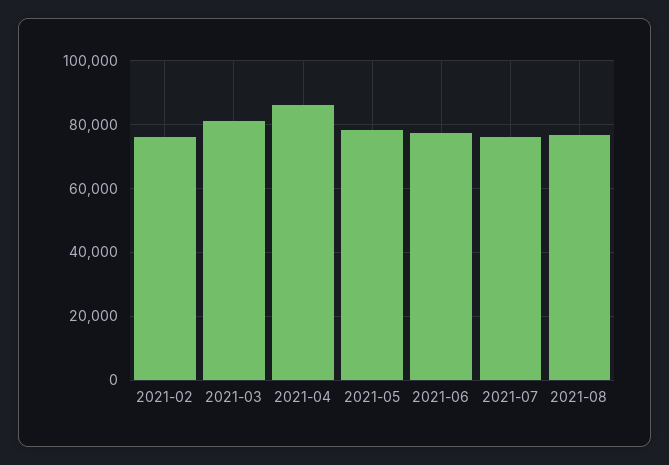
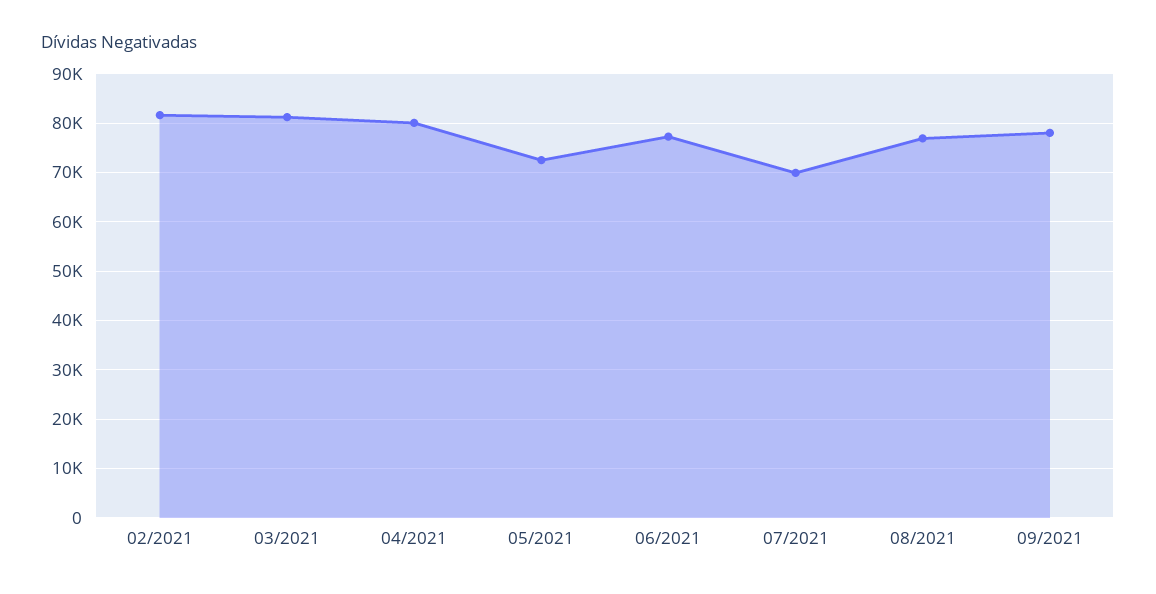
2021-02: 76000 -> 82000
2021-04: 86000 -> 80000
2021-05: 78000 -> 72000
2021-07: 76000 -> 70000
09/2021: none -> 78000

